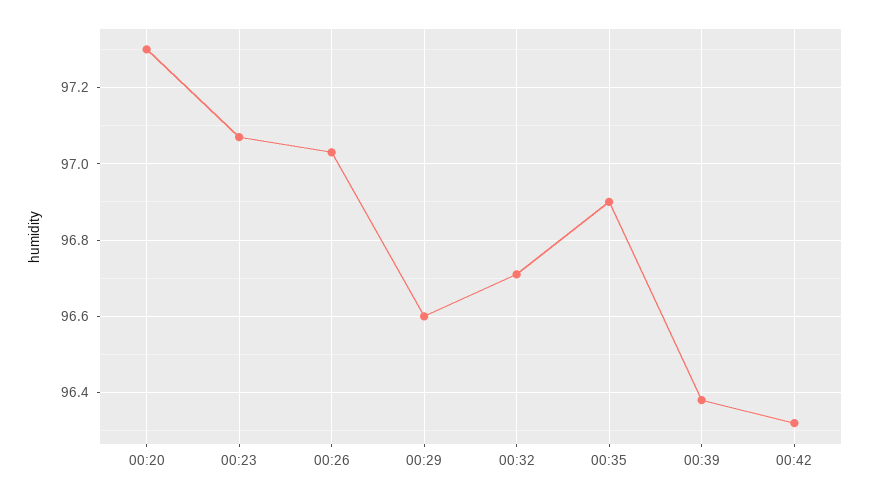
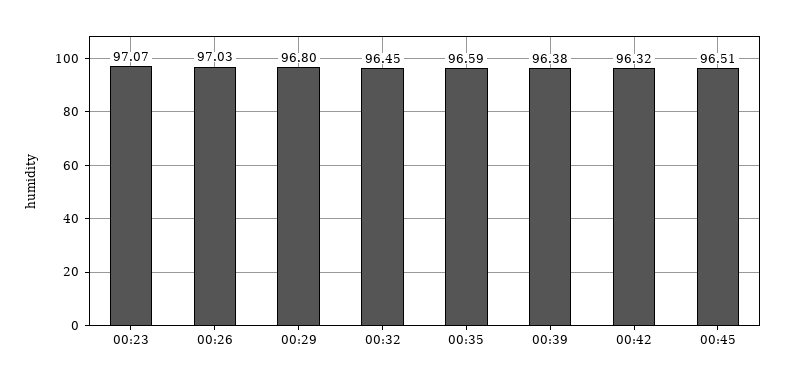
00:20: 97.3 -> none
00:29: 96.6 -> 96.8
00:32: 96.7 -> 96.45
00:35: 96.9 -> 96.59
00:45: none -> 96.51

